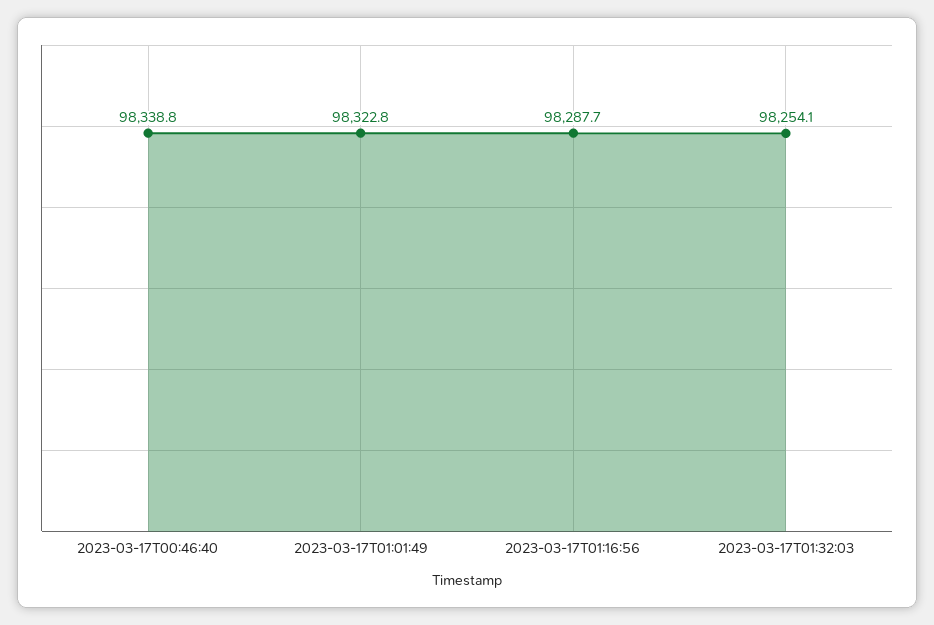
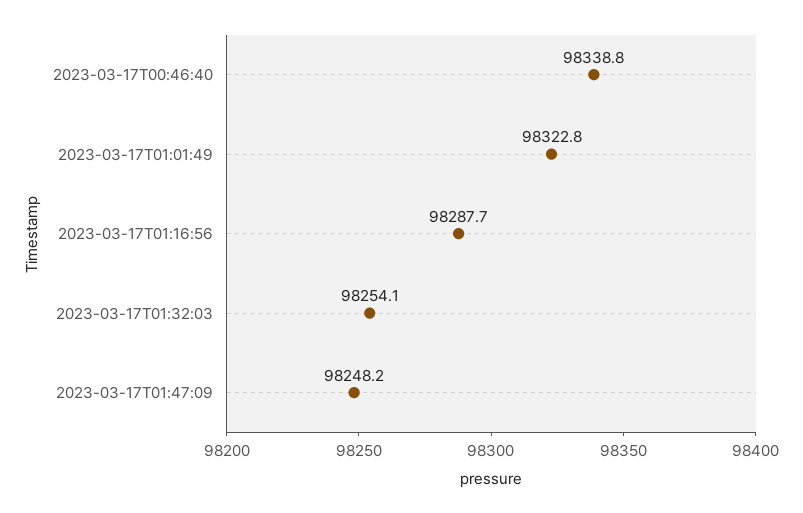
2023-03-17T01:47:09: none -> 98248.2

